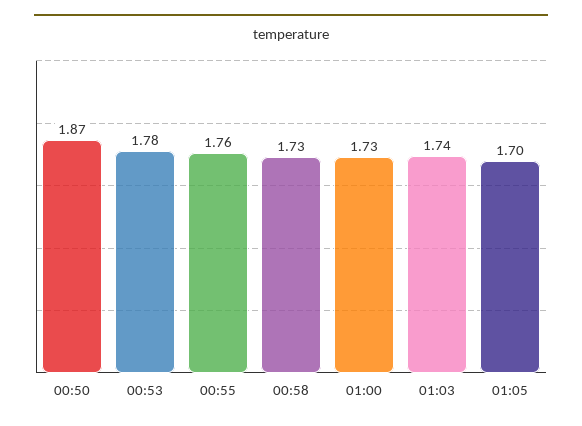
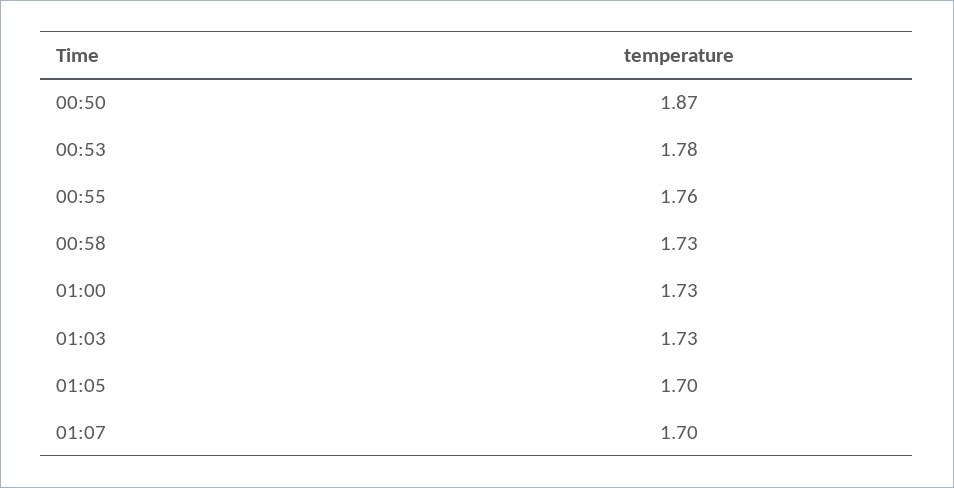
01:03: 1.74 -> 1.73
01:07: none -> 1.7

